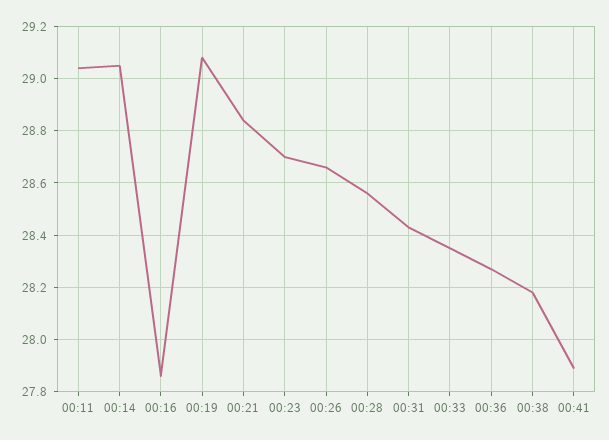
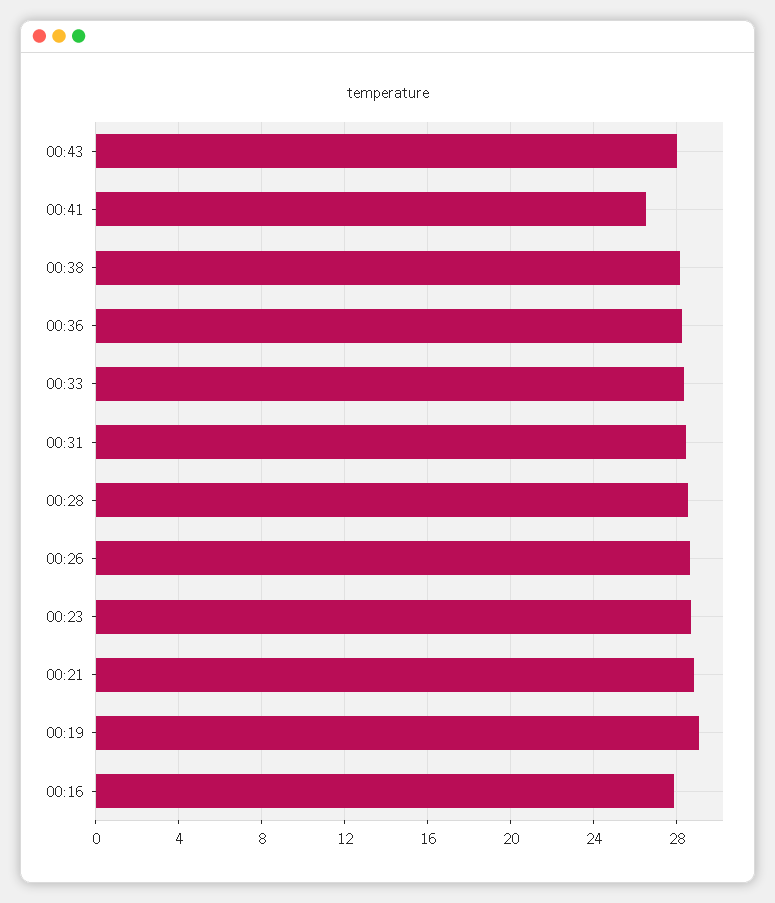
00:11: 29.05 -> none
00:14: 29.05 -> none
00:41: 27.9 -> 26.5
00:43: none -> 28

